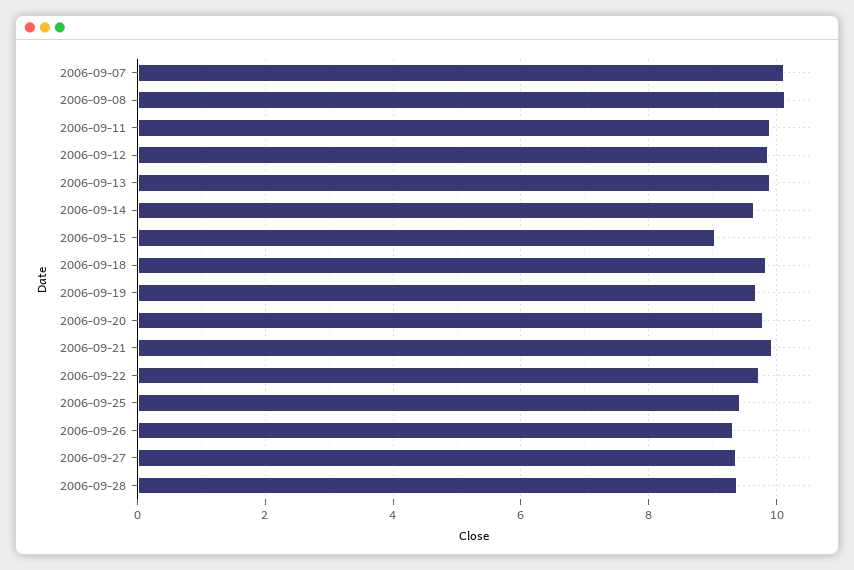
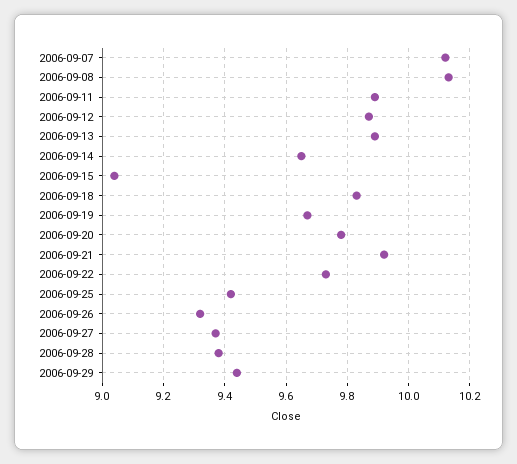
2006-09-29: none -> 9.45

